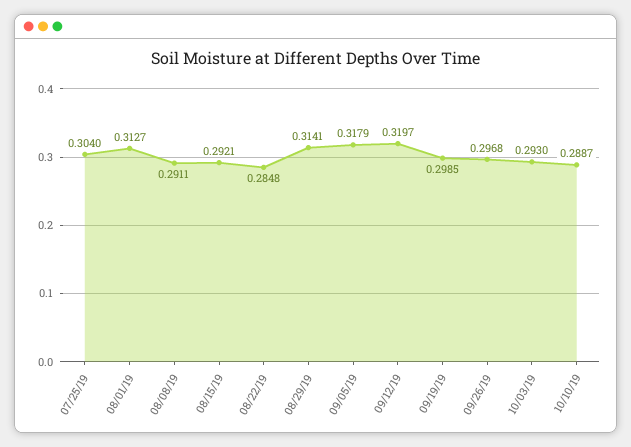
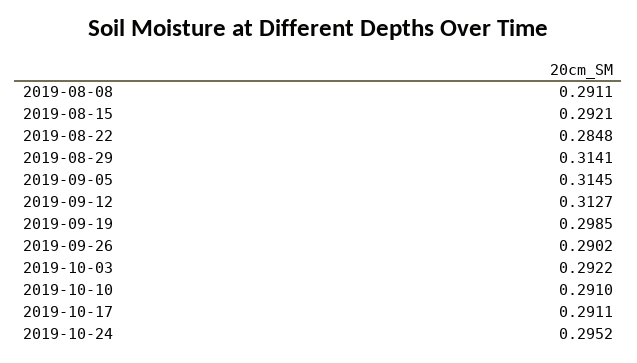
07/25/19: 0.304 -> none
08/01/19: 0.3127 -> none
09/05/19: 0.3179 -> 0.3145
09/12/19: 0.3197 -> 0.3127
09/26/19: 0.2968 -> 0.2902
10/03/19: 0.293 -> 0.2922
10/10/19: 0.2887 -> 0.291
2019-10-17: none -> 0.2911
2019-10-24: none -> 0.2952

